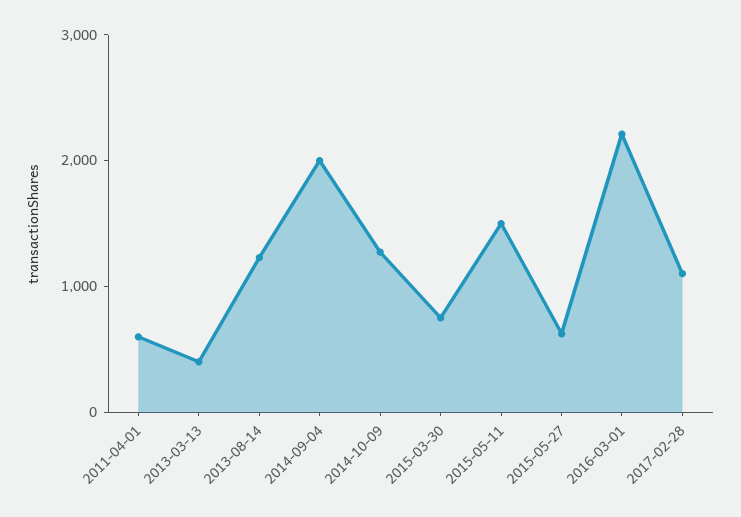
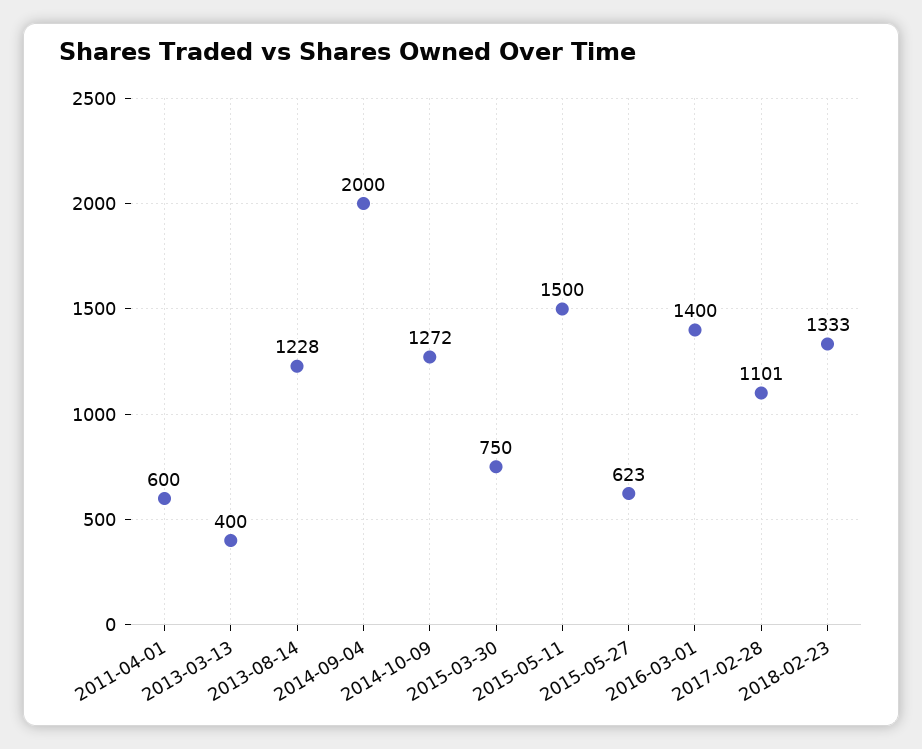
2016-03-01: 2200 -> 1400
2018-02-23: none -> 1333

